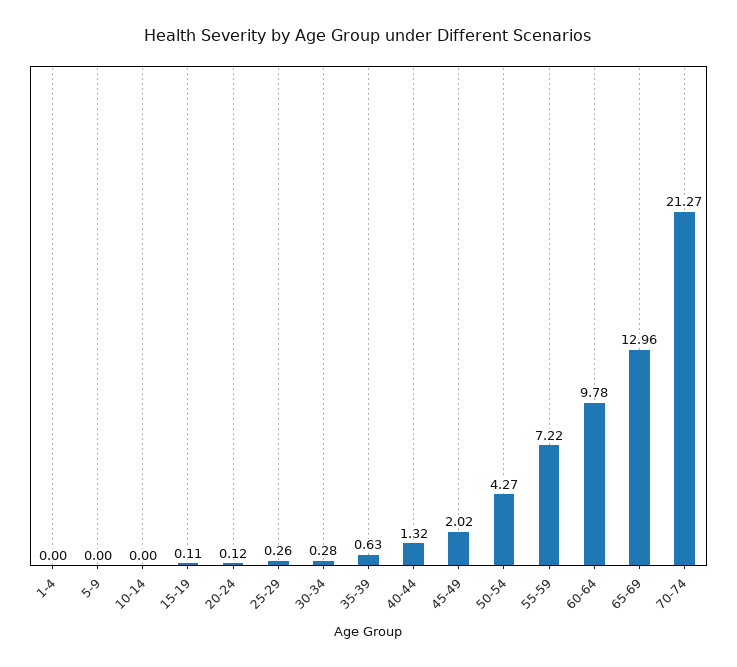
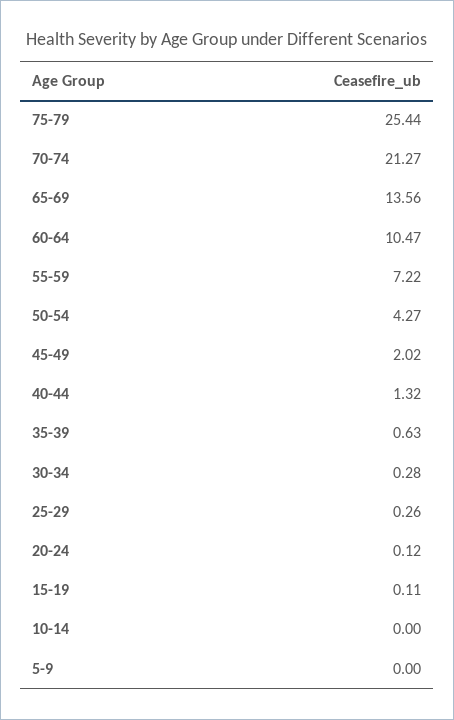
1-4: 0 -> none
60-64: 9.78 -> 10.47
65-69: 12.96 -> 13.56
75-79: none -> 25.44

